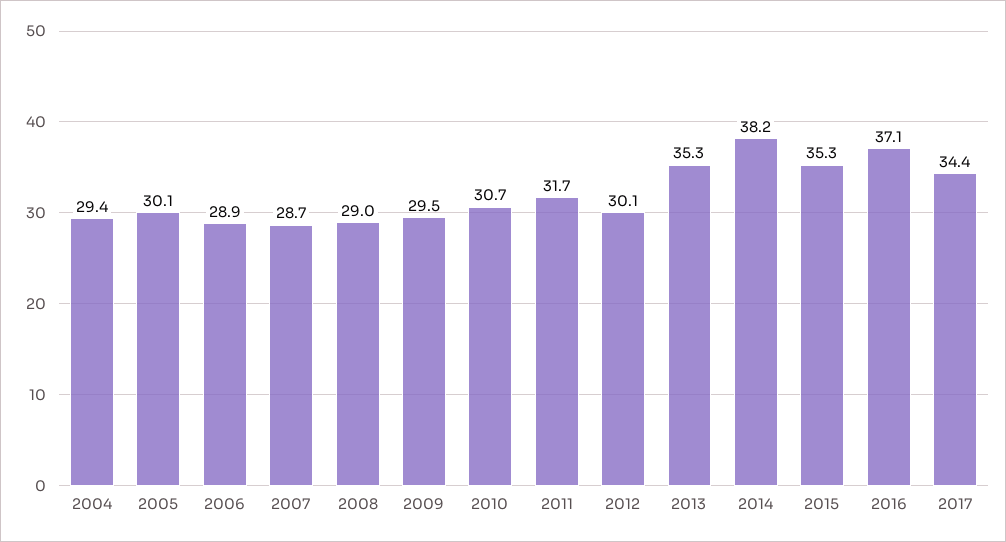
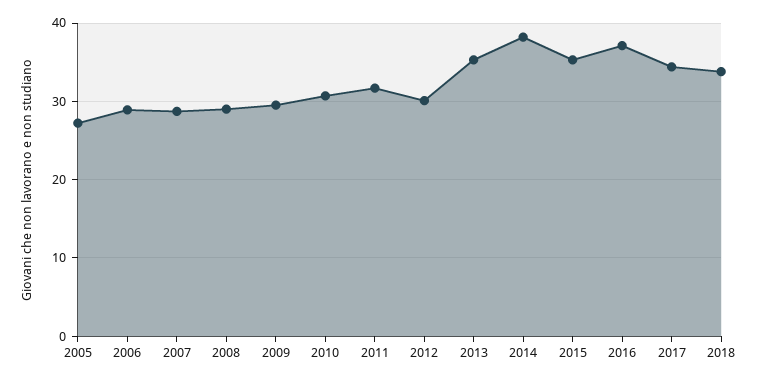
2004: 29.4 -> none
2005: 30.1 -> 27
2018: none -> 34

